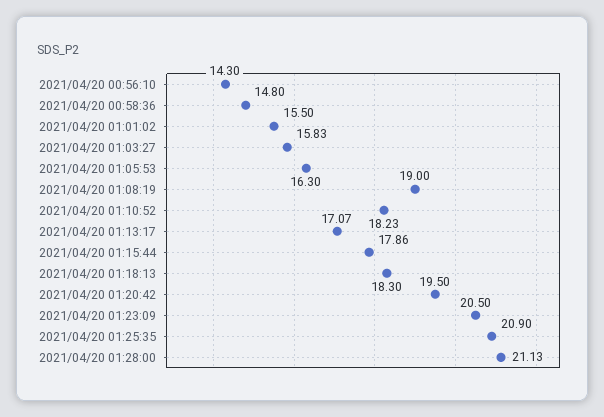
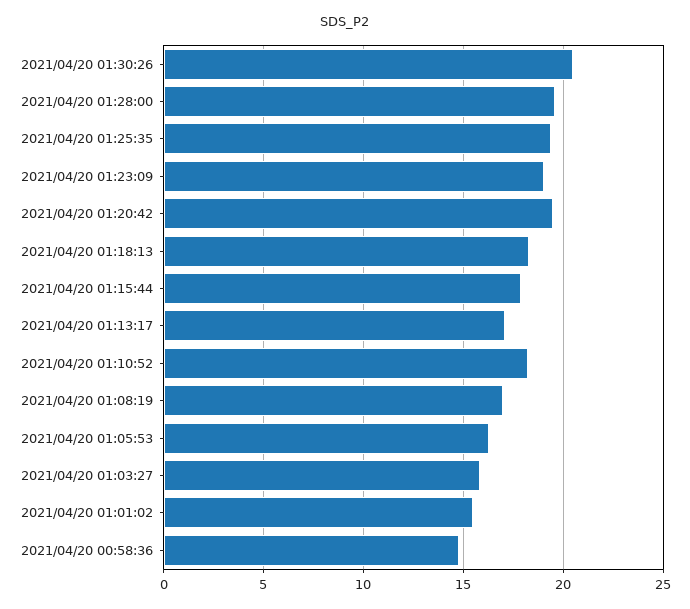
2021/04/20 00:56:10: 14.3 -> none
2021/04/20 01:08:19: 19 -> 17
2021/04/20 01:23:09: 20.5 -> 19
2021/04/20 01:25:35: 20.9 -> 19.5
2021/04/20 01:28:00: 21.13 -> 19.5
2021/04/20 01:30:26: none -> 20.5

